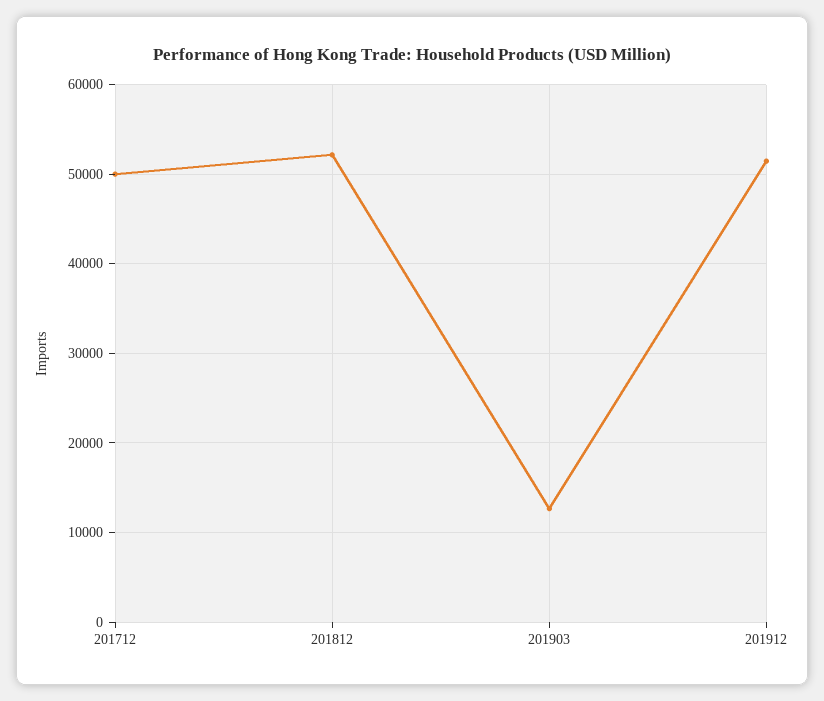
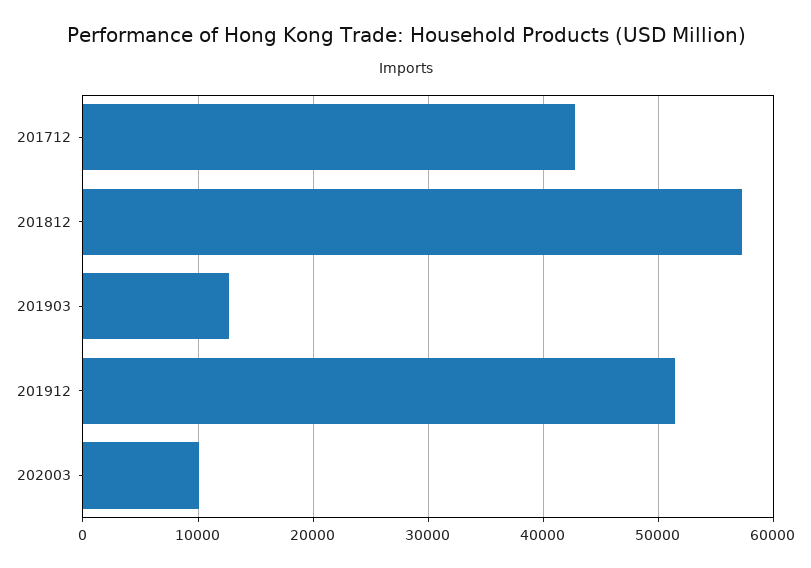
201712: 50000 -> 43000
201812: 52000 -> 57000
202003: none -> 10000

